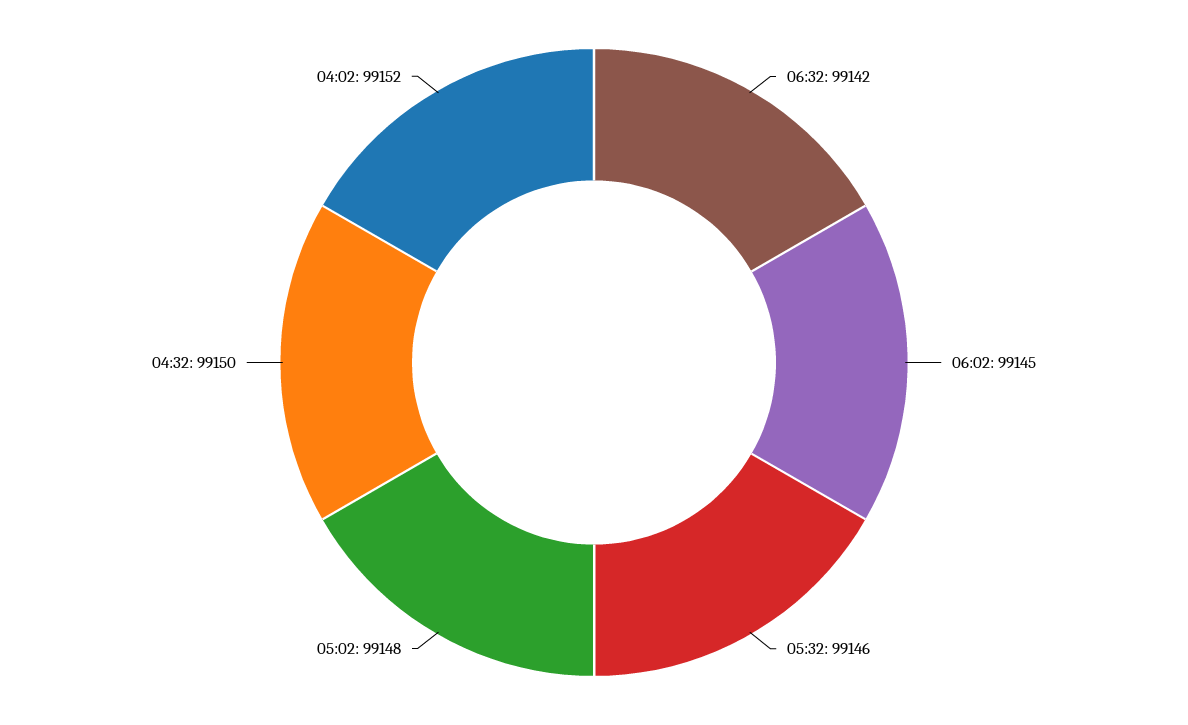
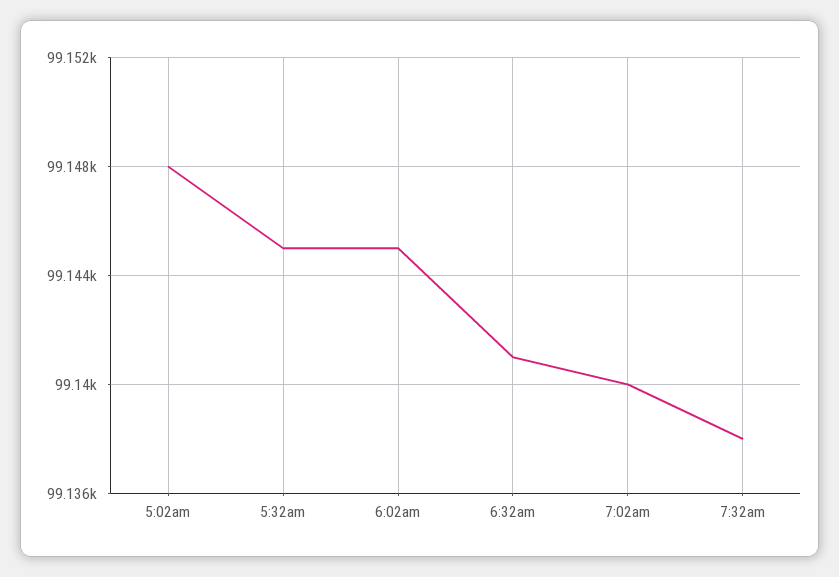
06:32: 99142 -> 99141
05:32: 99146 -> 99145
04:32: 99150 -> none
04:02: 99152 -> none
7:02am: none -> 99140
7:32am: none -> 99138

